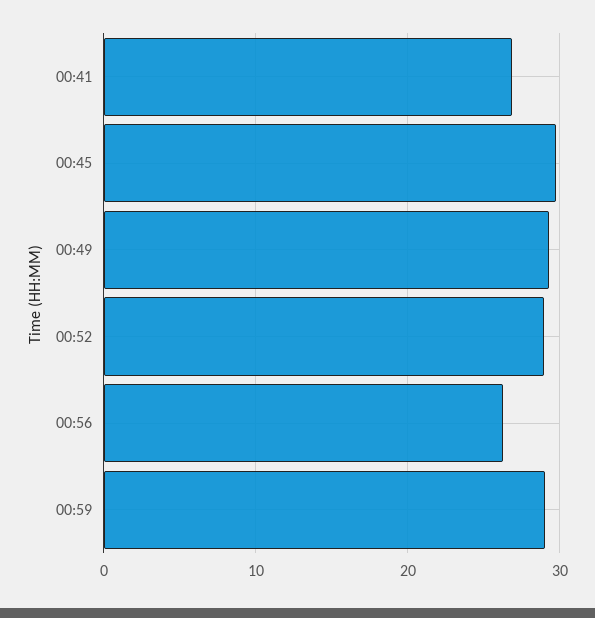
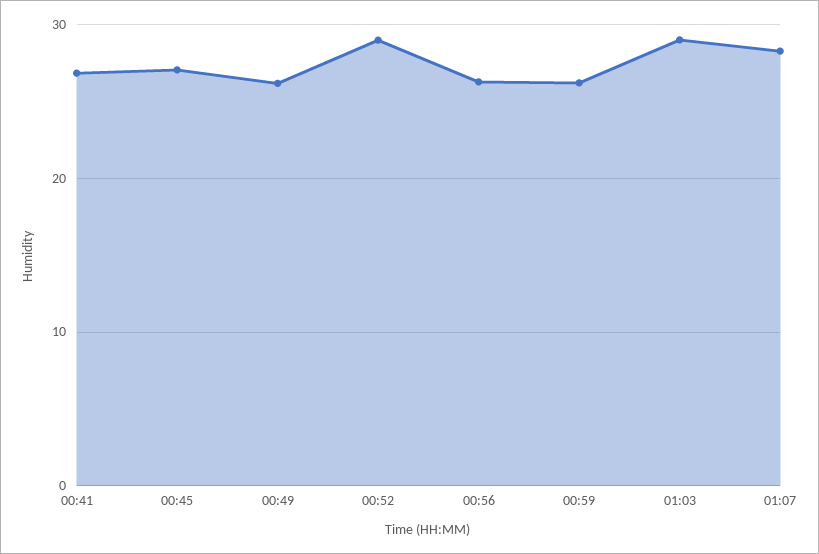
00:45: 30 -> 27
00:49: 29 -> 26
00:59: 29 -> 26
01:03: none -> 29
01:07: none -> 28

